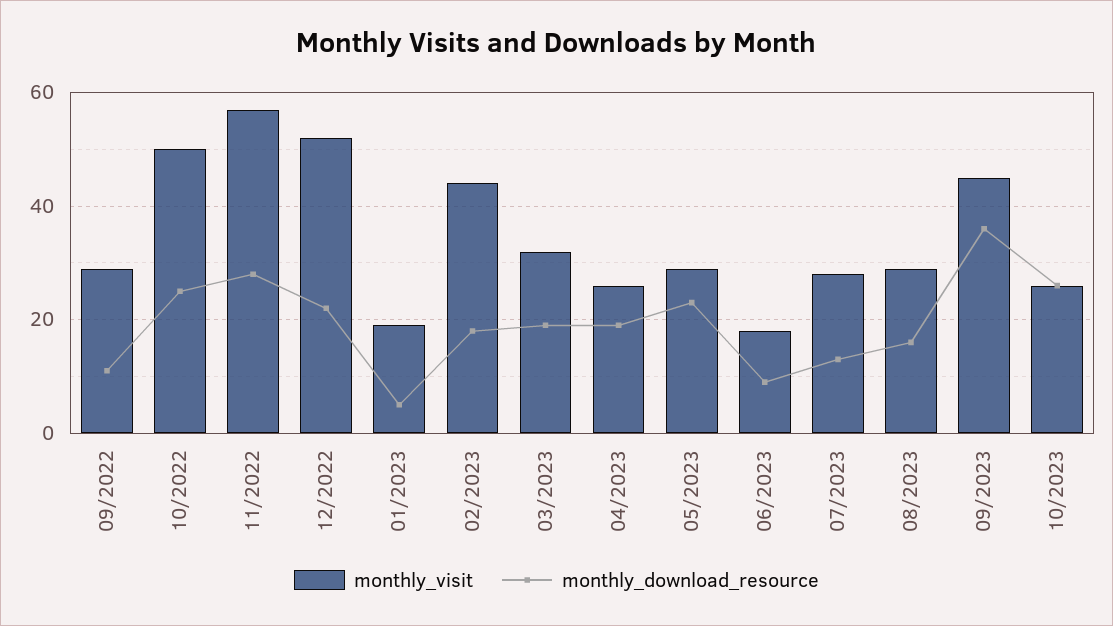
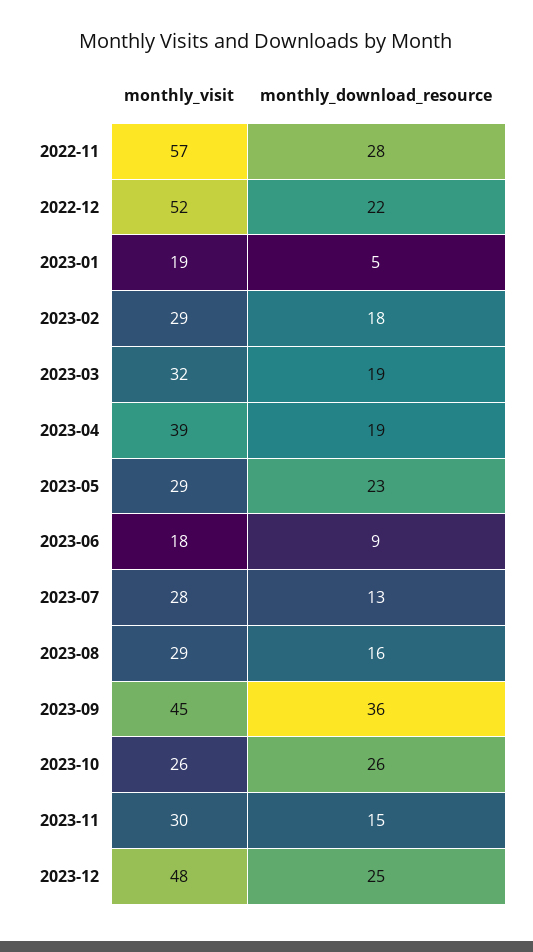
monthly_visit, 09/2022: 30 -> none
monthly_download_resource, 09/2022: 10 -> none
monthly_visit, 10/2022: 50 -> none
monthly_download_resource, 10/2022: 25 -> none
monthly_visit, 02/2023: 45 -> 29
monthly_visit, 04/2023: 25 -> 39
monthly_visit, 2023-11: none -> 30
monthly_download_resource, 2023-11: none -> 15
monthly_visit, 2023-12: none -> 48
monthly_download_resource, 2023-12: none -> 25

